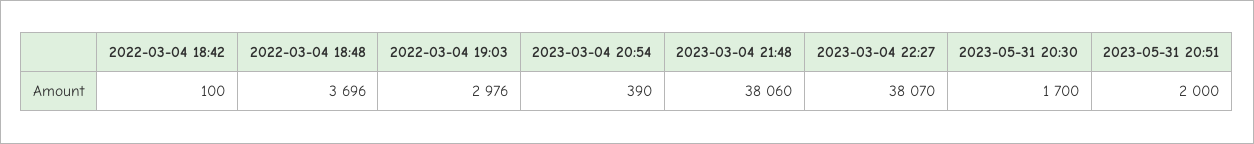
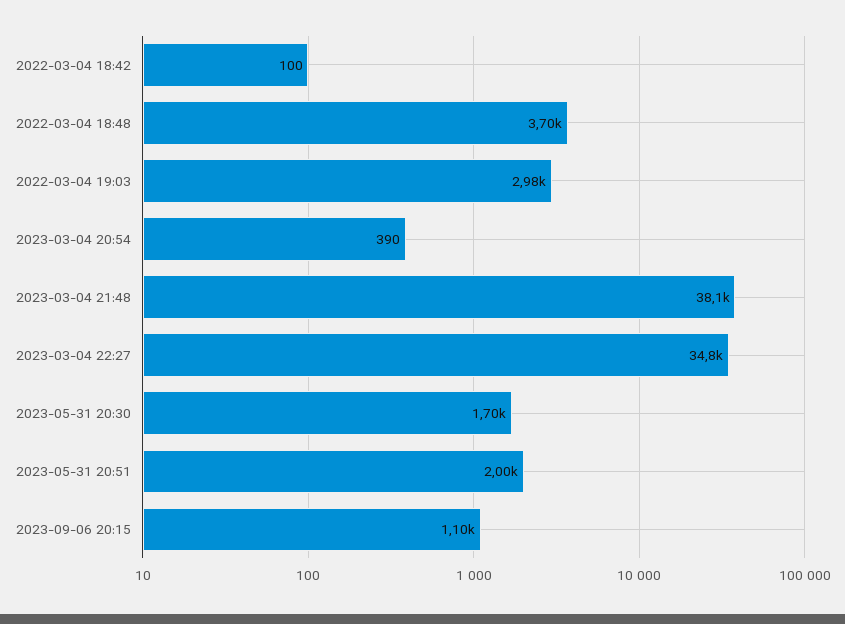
2023-03-04 22:27: 38070 -> 34800
2023-09-06 20:15: none -> 1100

